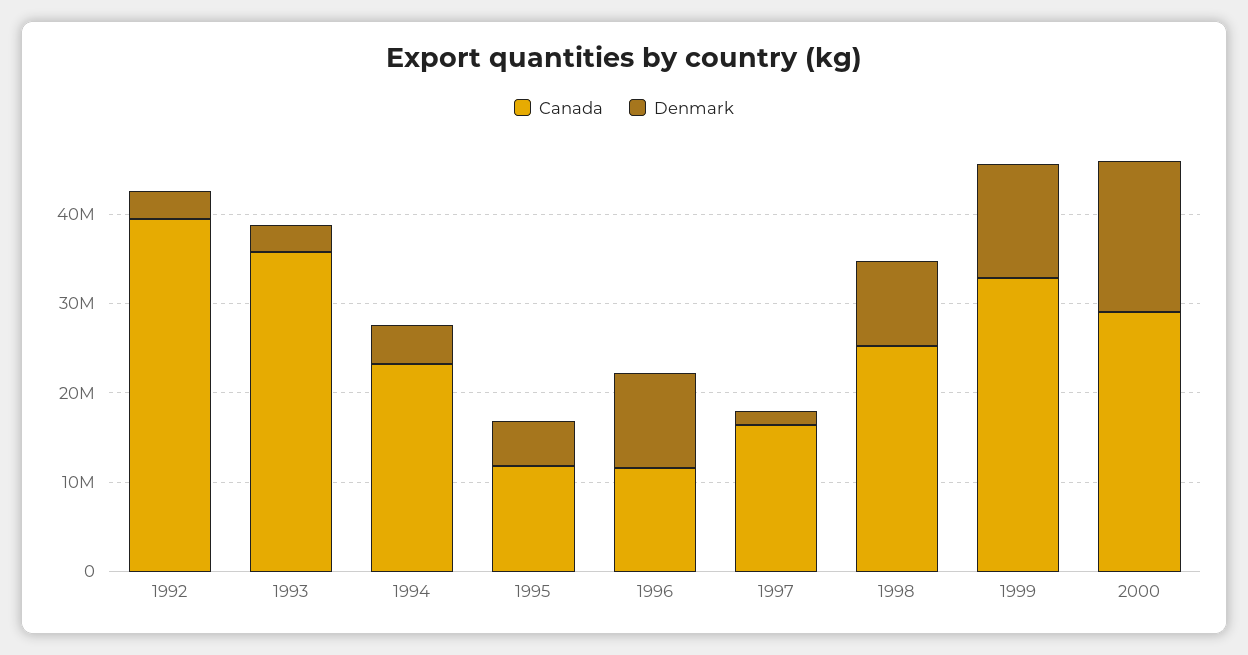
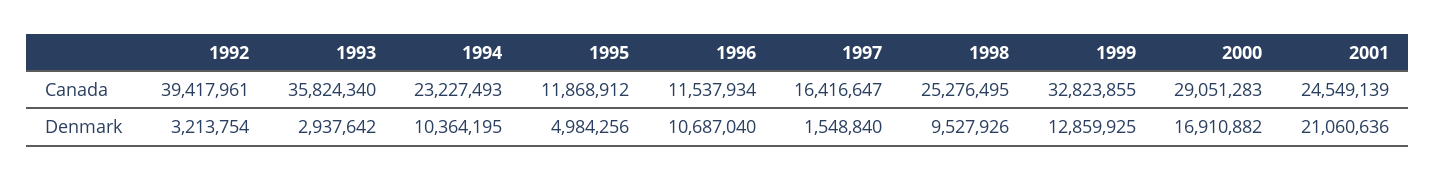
Denmark, 1994: 4000000 -> 10364195
Canada, 2001: none -> 24549139
Denmark, 2001: none -> 21060636

